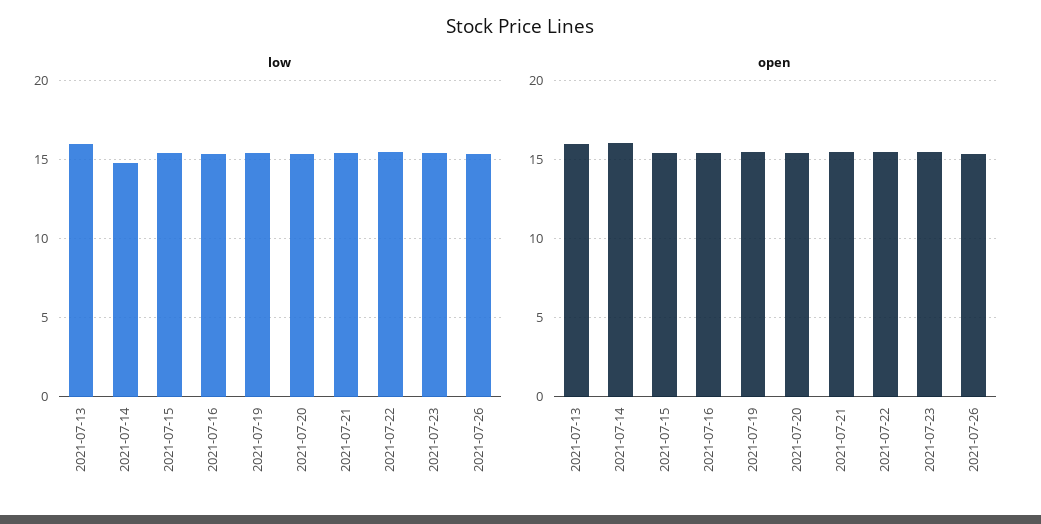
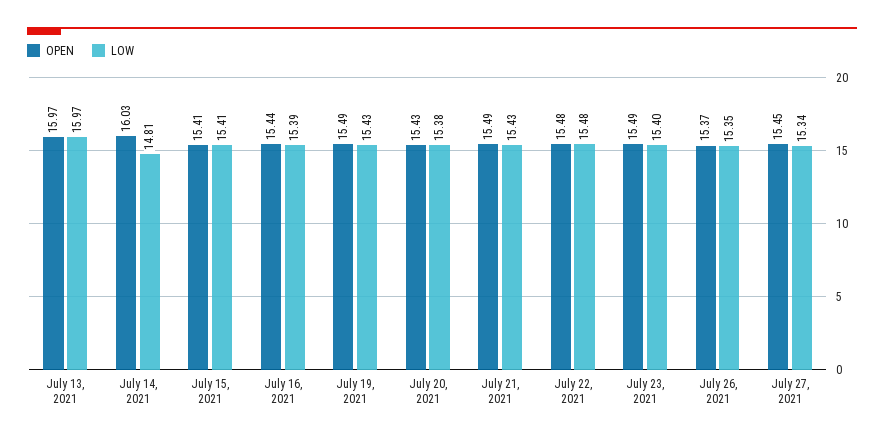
open, July 27, 2021: none -> 15.45
low, July 27, 2021: none -> 15.34

